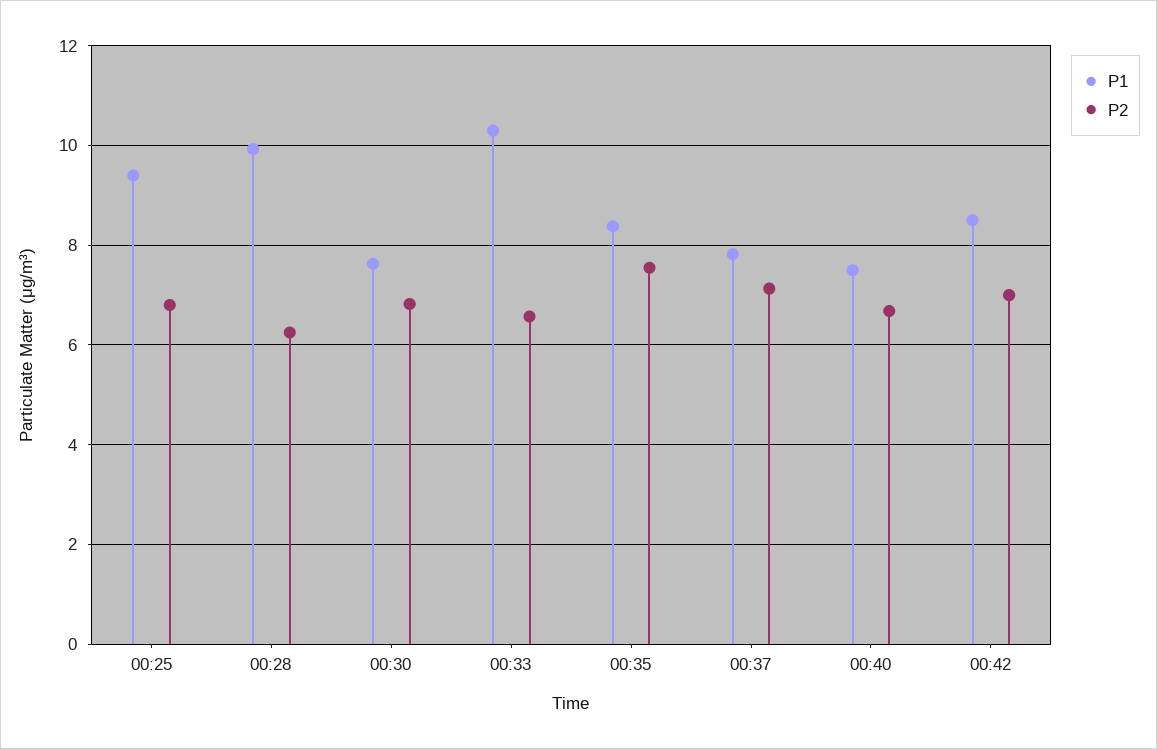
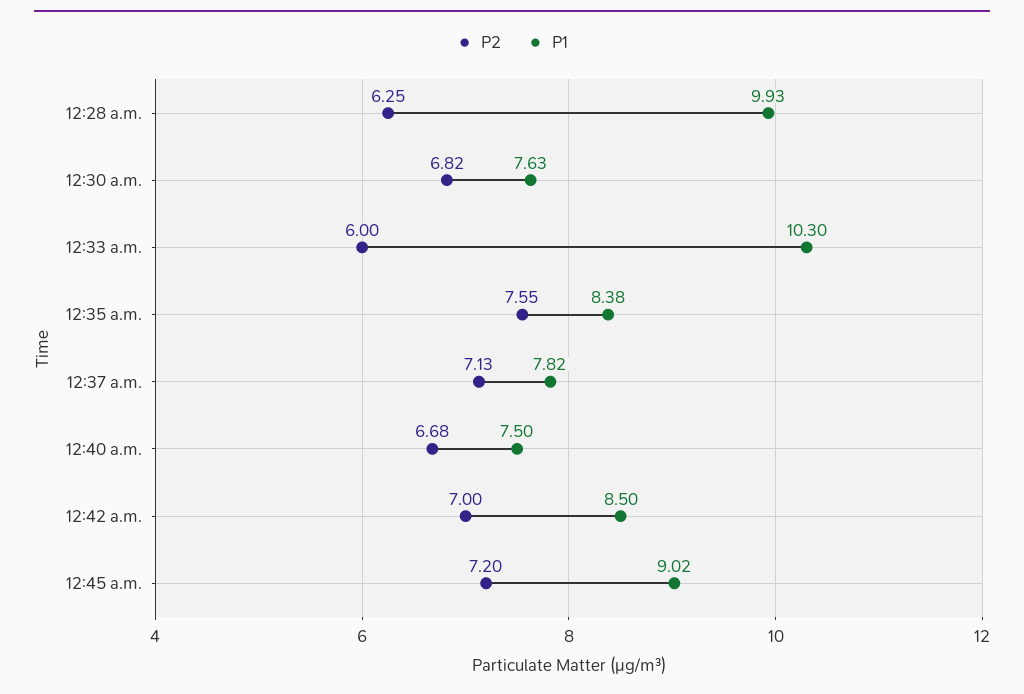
P1, 00:25: 9.4 -> none
P2, 00:25: 6.8 -> none
P2, 00:33: 6.6 -> 6
P2, 12:45 a.m.: none -> 7.2
P1, 12:45 a.m.: none -> 9.02

